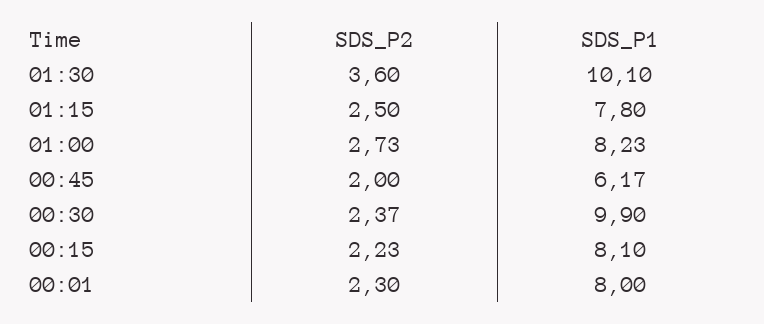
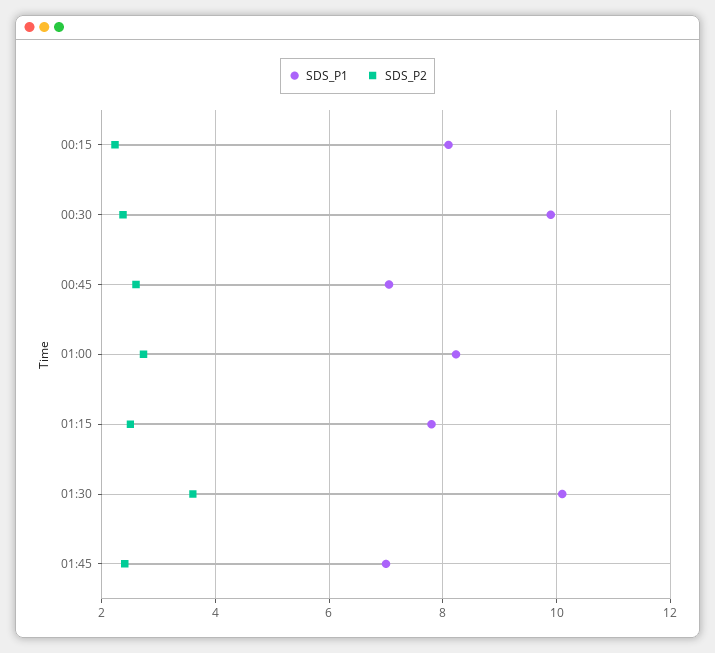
SDS_P2, 00:45: 2 -> 2.6
SDS_P1, 00:45: 6.17 -> 7
SDS_P2, 00:01: 2.3 -> none
SDS_P1, 00:01: 8 -> none
SDS_P1, 01:45: none -> 7
SDS_P2, 01:45: none -> 2.4

